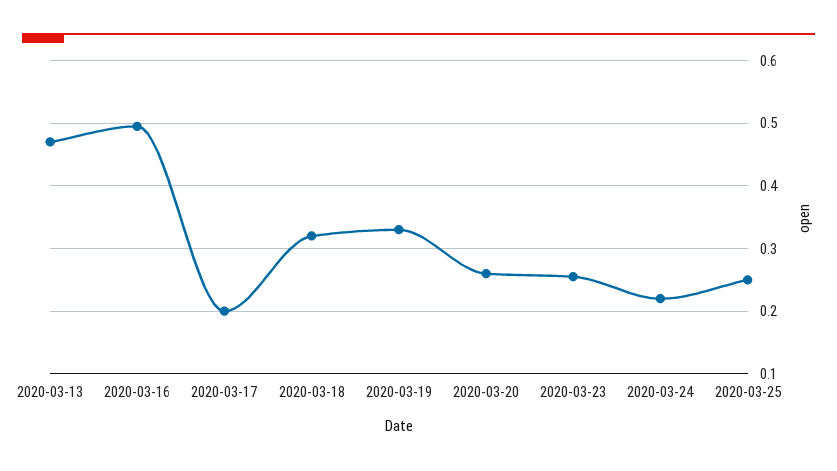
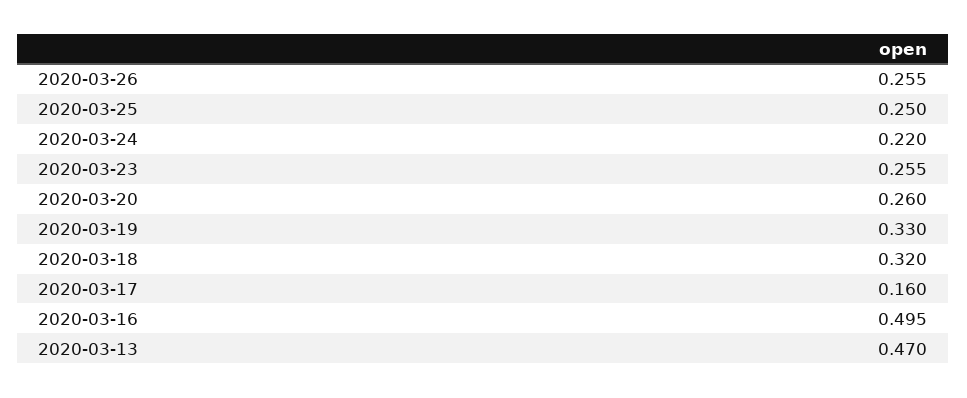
2020-03-17: 0.2 -> 0.16
2020-03-26: none -> 0.255

